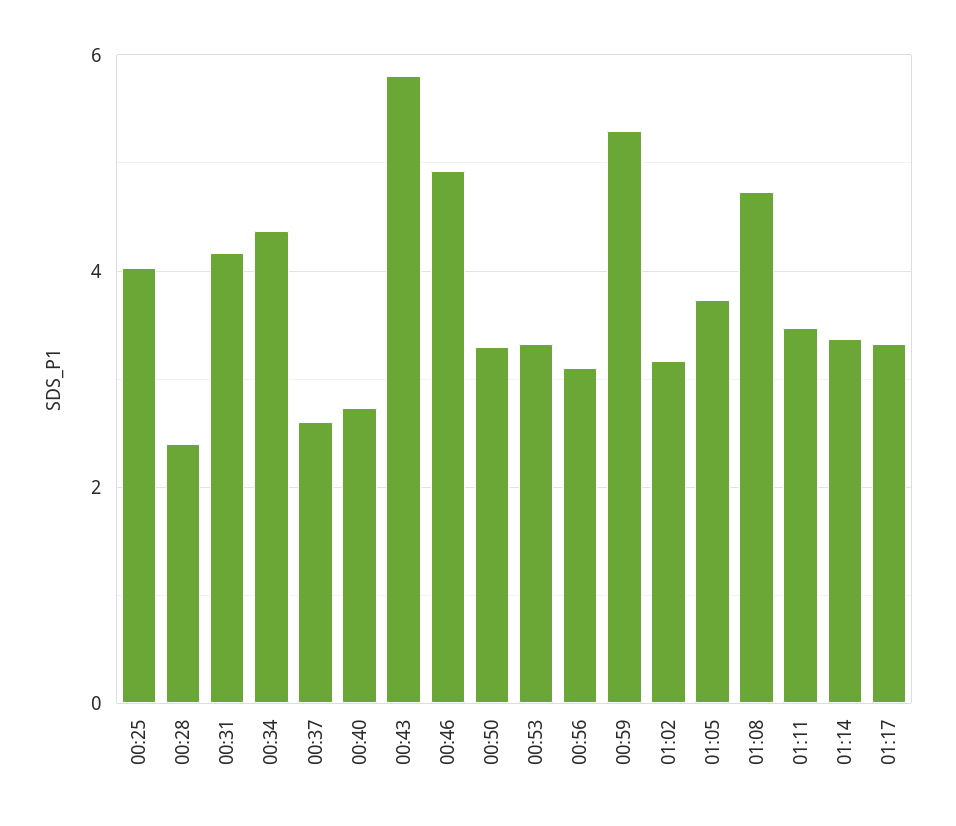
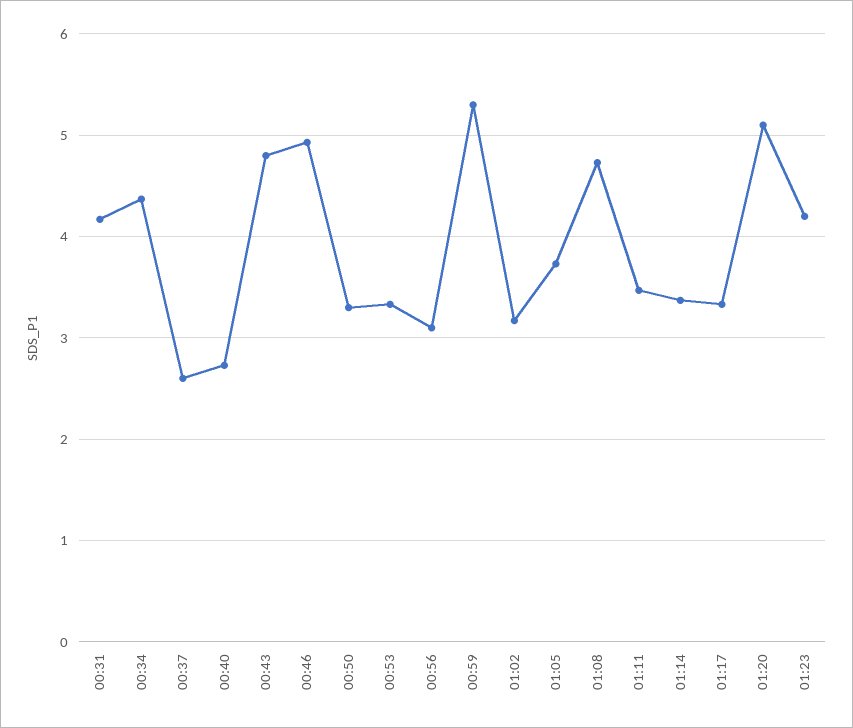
00:25: 4 -> none
00:28: 2.4 -> none
00:43: 5.8 -> 4.8
01:20: none -> 5.1
01:23: none -> 4.2

